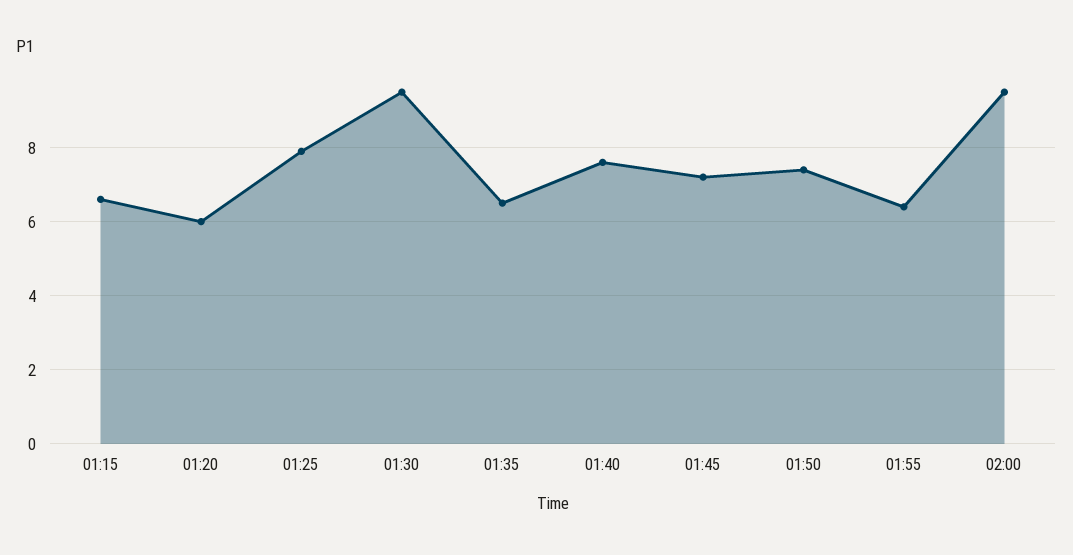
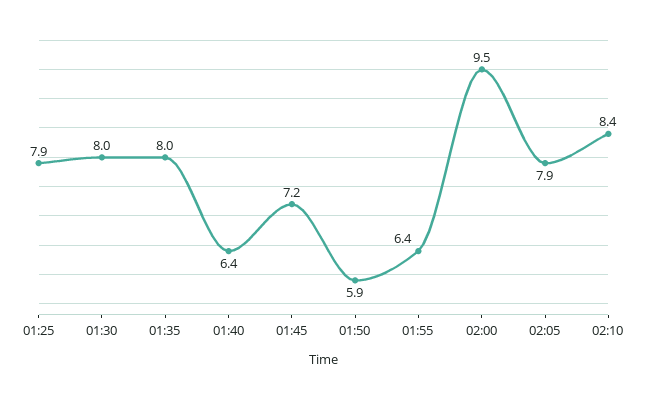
01:15: 6.5 -> none
01:20: 6 -> none
01:30: 9.5 -> 8
01:35: 6.5 -> 8
01:40: 7.5 -> 6.4
01:50: 7.5 -> 5.9
02:05: none -> 7.9
02:10: none -> 8.4

